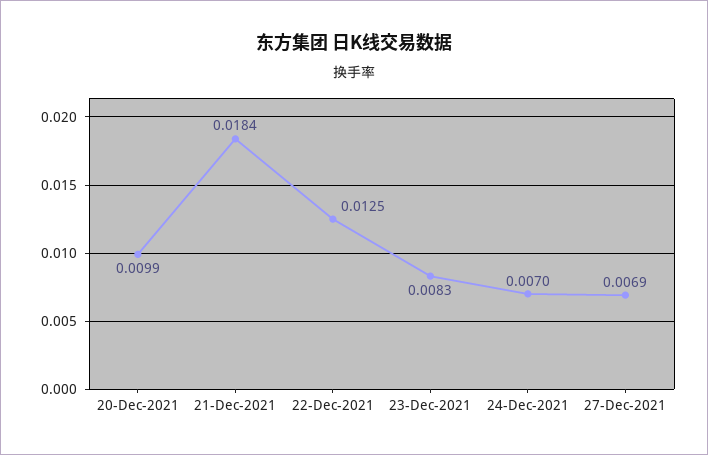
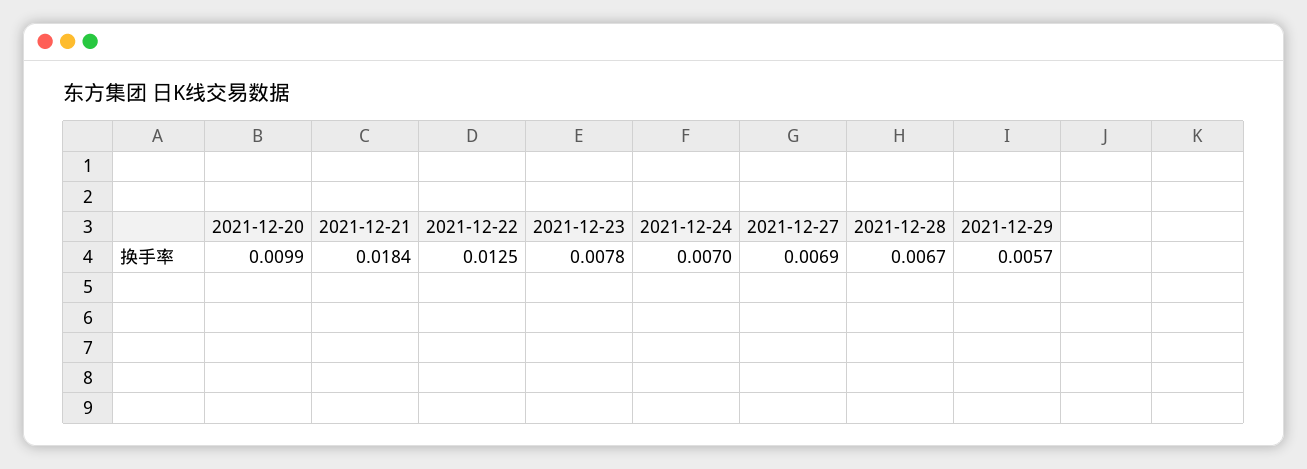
23-Dec-2021: 0.0083 -> 0.0078
2021-12-28: none -> 0.0067
2021-12-29: none -> 0.0057

